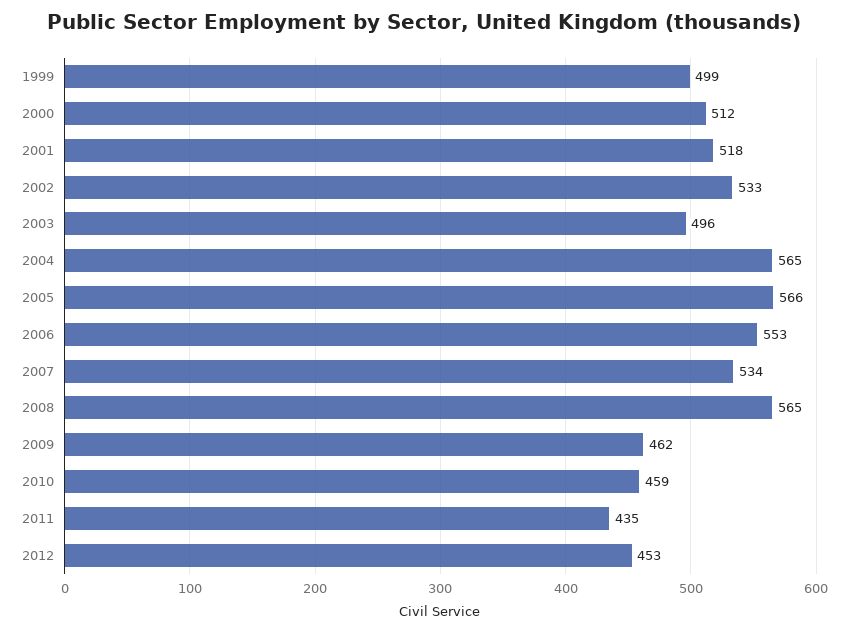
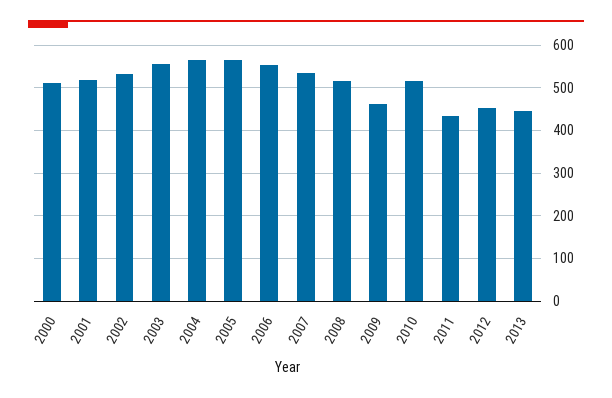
1999: 499 -> none
2003: 496 -> 560
2008: 565 -> 520
2010: 459 -> 520
2013: none -> 440

